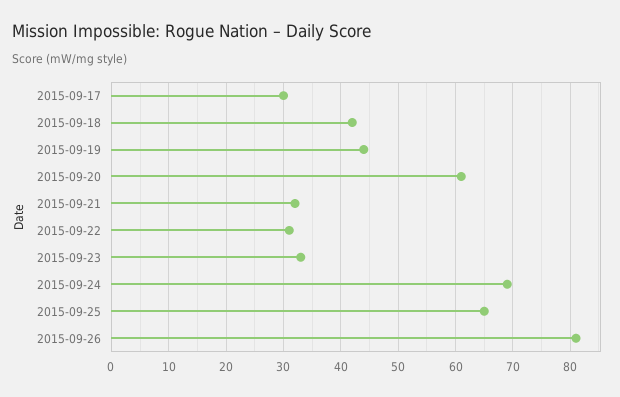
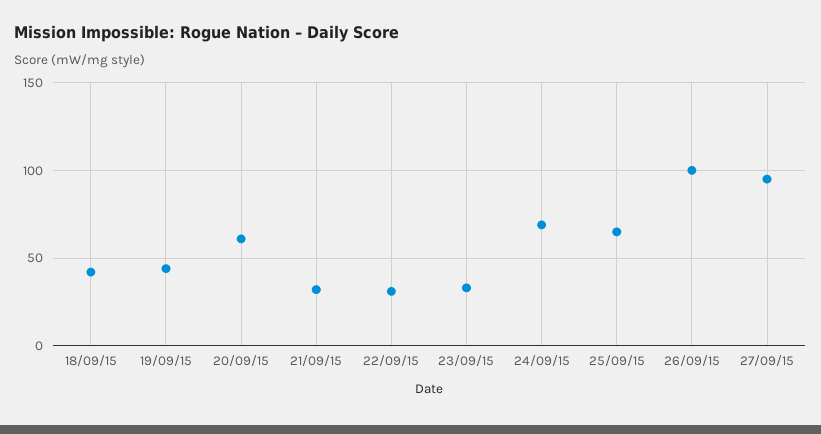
2015-09-17: 30 -> none
2015-09-26: 80 -> 100
27/09/15: none -> 95

